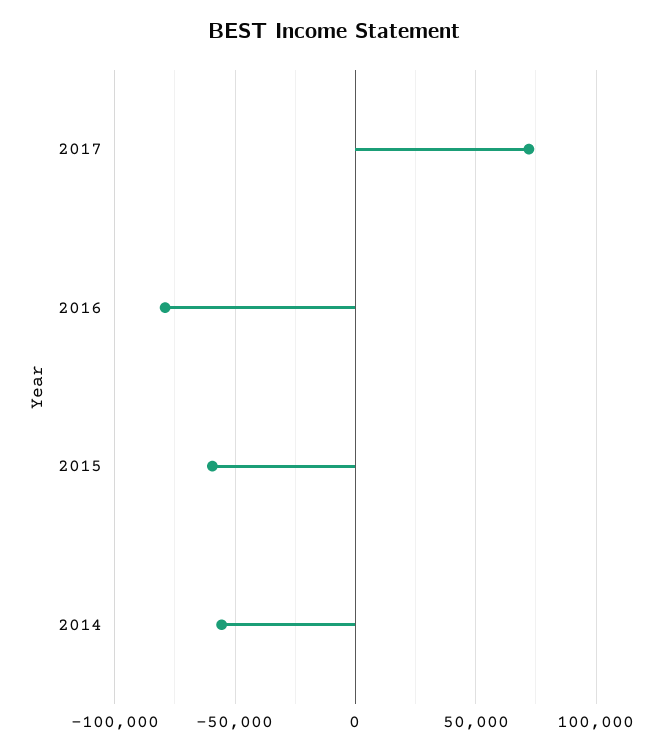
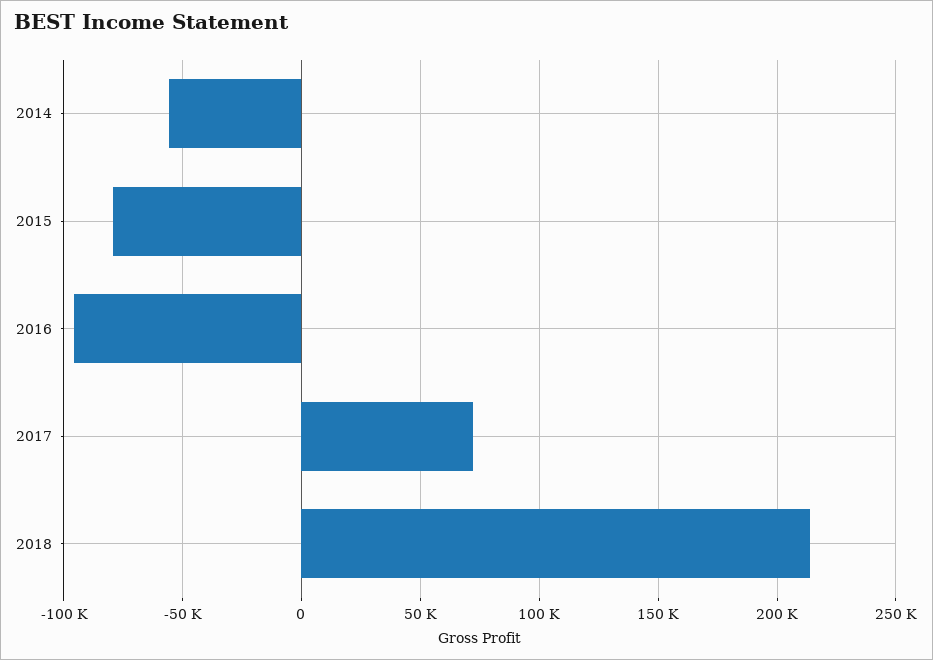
2016: -80000 -> -95000
2015: -60000 -> -80000
2018: none -> 215000

